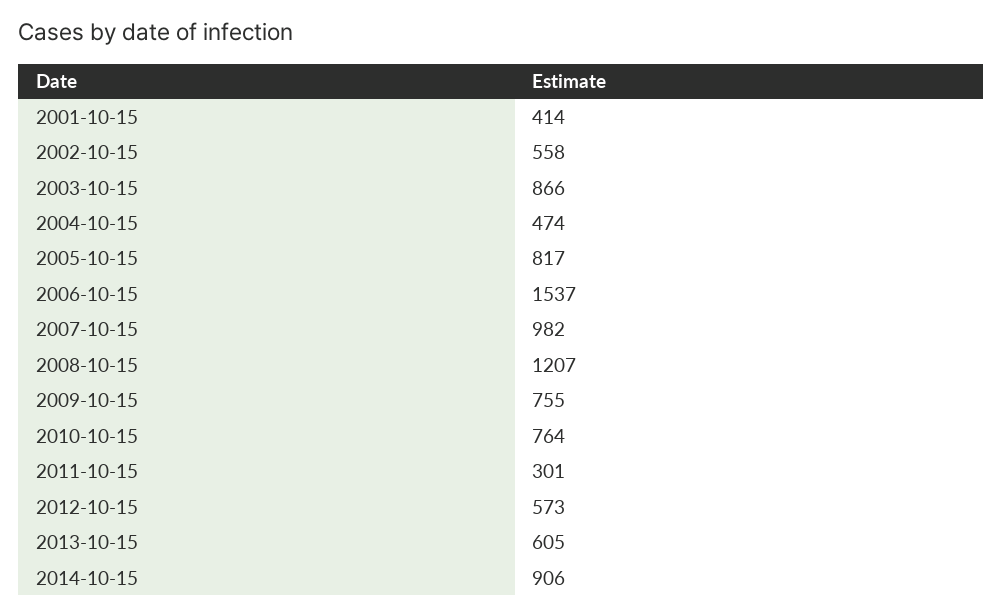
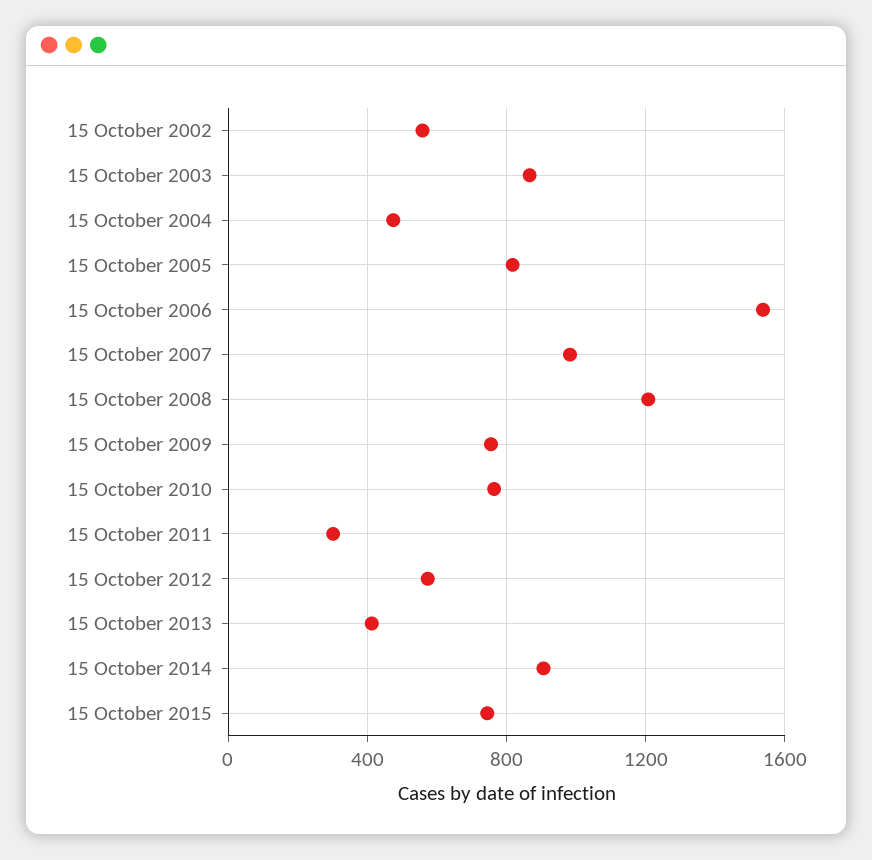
2001-10-15: 414 -> none
2013-10-15: 605 -> 400
15 October 2015: none -> 750

